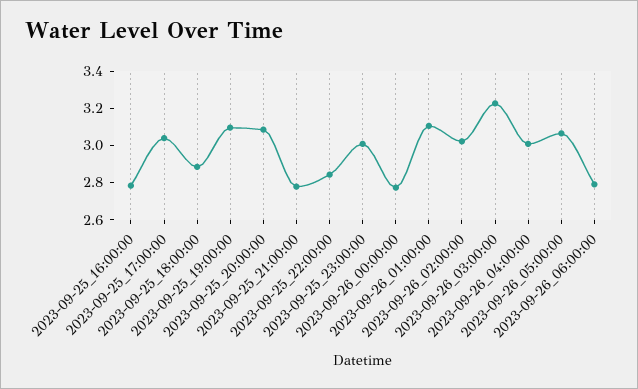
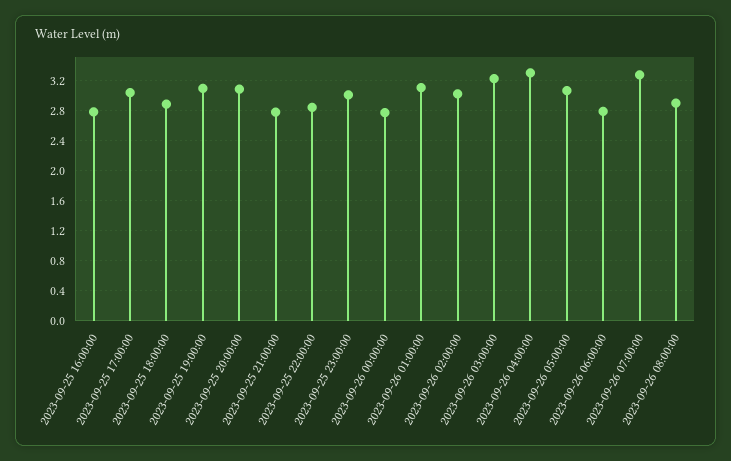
2023-09-26_04:00:00: 3 -> 3.3
2023-09-26 07:00:00: none -> 3.3
2023-09-26 08:00:00: none -> 2.9

